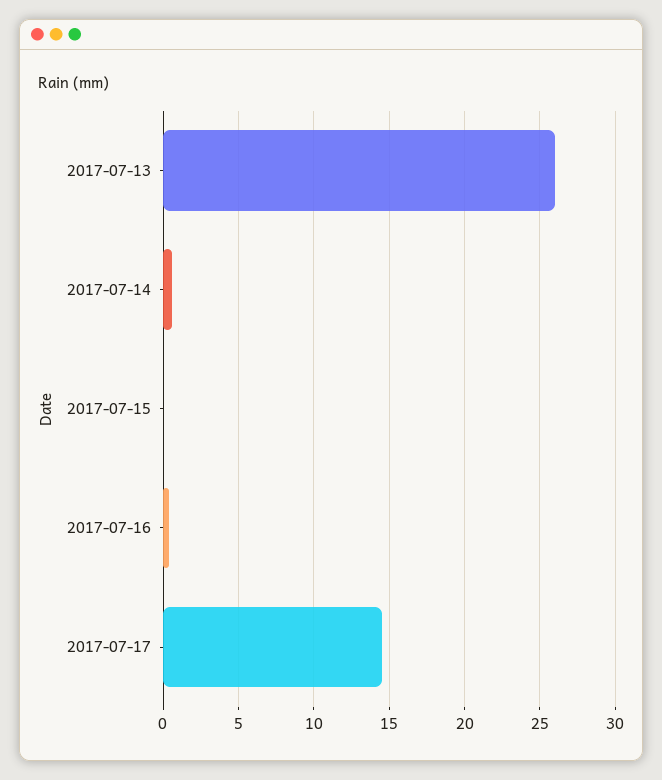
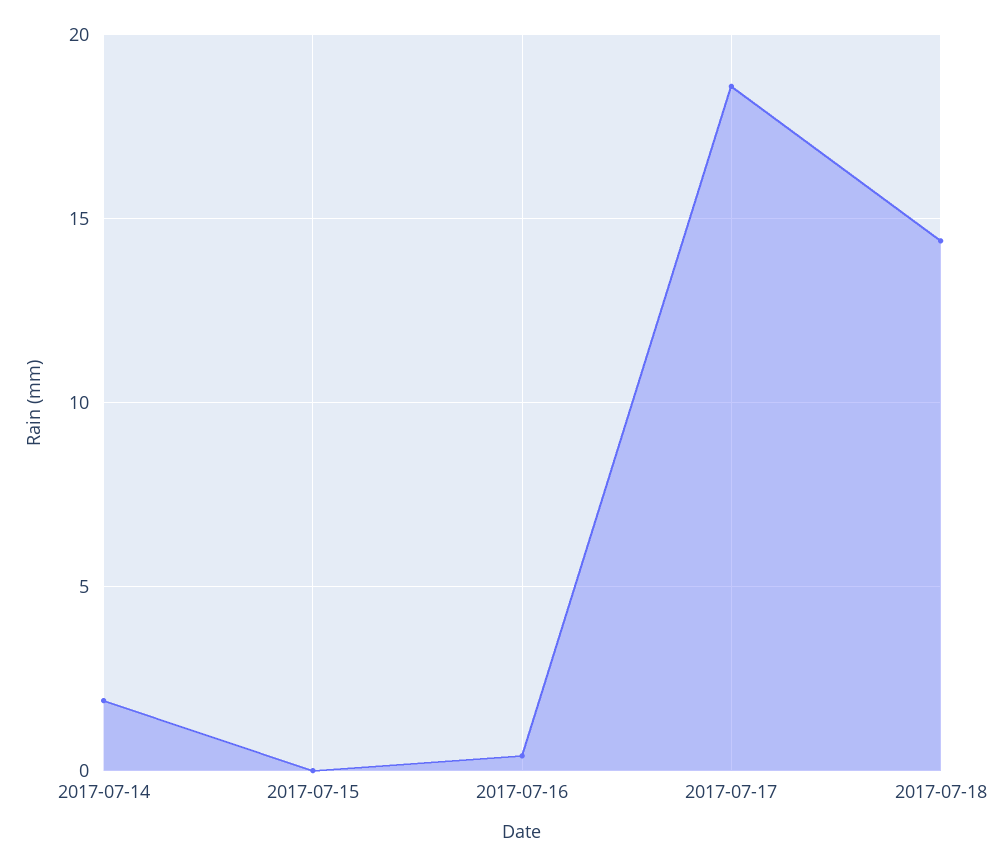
2017-07-13: 26 -> none
2017-07-14: 0.5 -> 2
2017-07-17: 14.5 -> 18.5
2017-07-18: none -> 14.5

